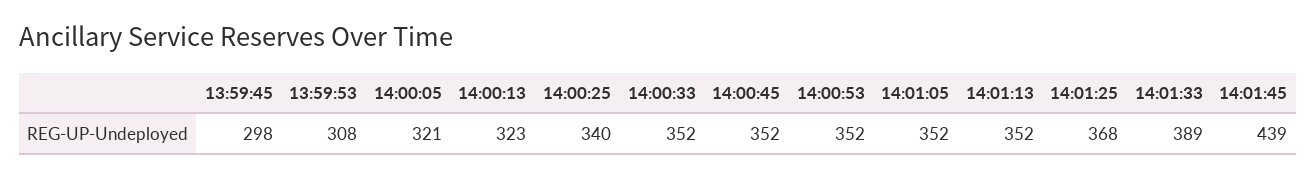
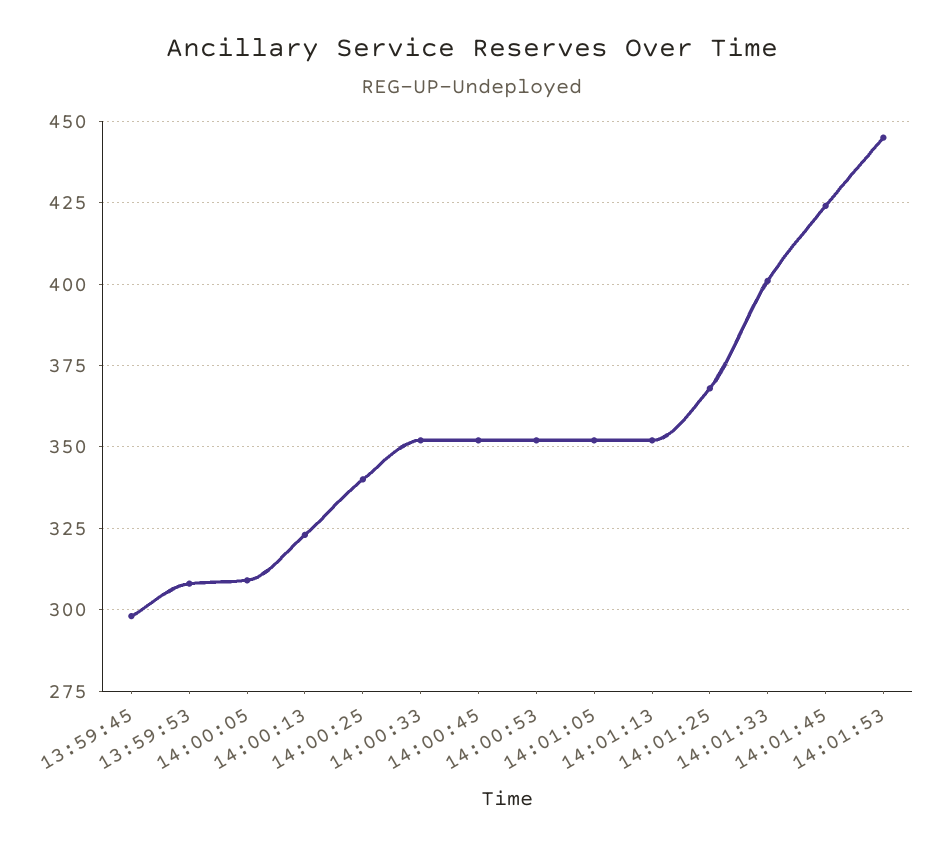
14:00:05: 321 -> 310
14:01:33: 389 -> 400
14:01:45: 439 -> 425
14:01:53: none -> 445

